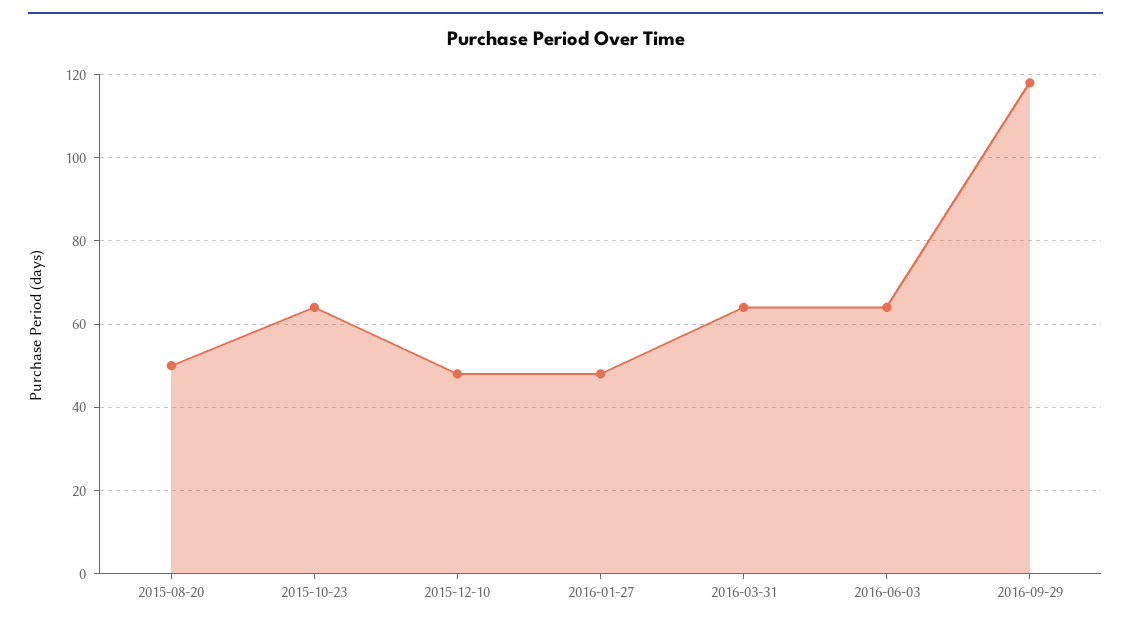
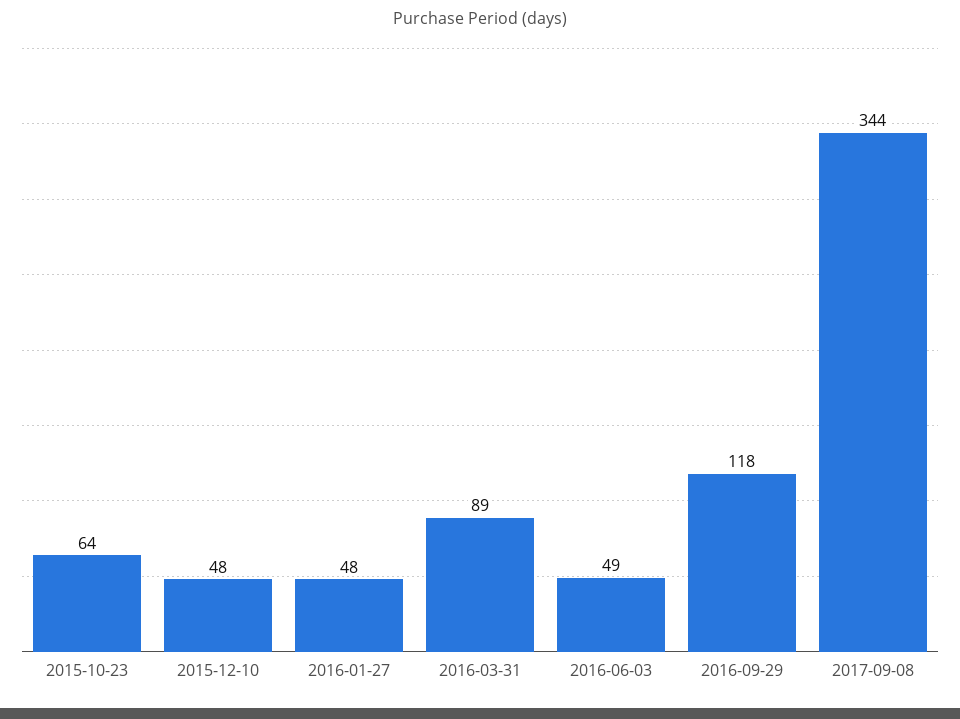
2015-08-20: 50 -> none
2016-03-31: 65 -> 89
2016-06-03: 65 -> 49
2017-09-08: none -> 344

